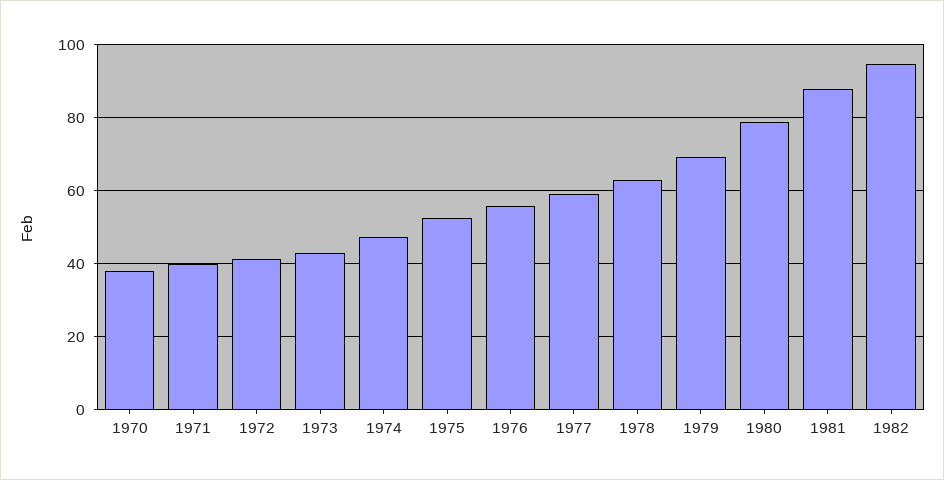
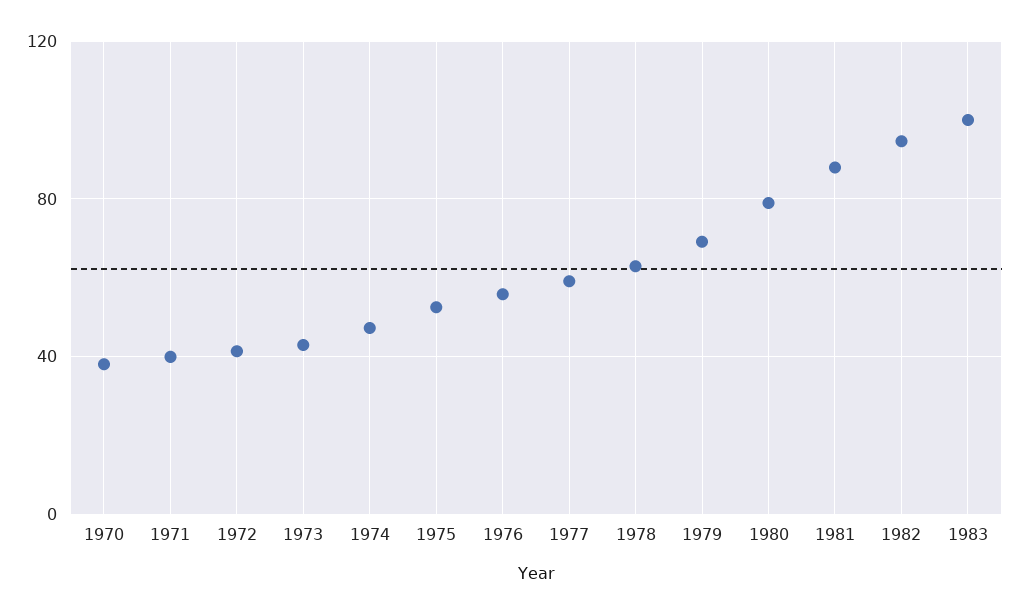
1983: none -> 100

